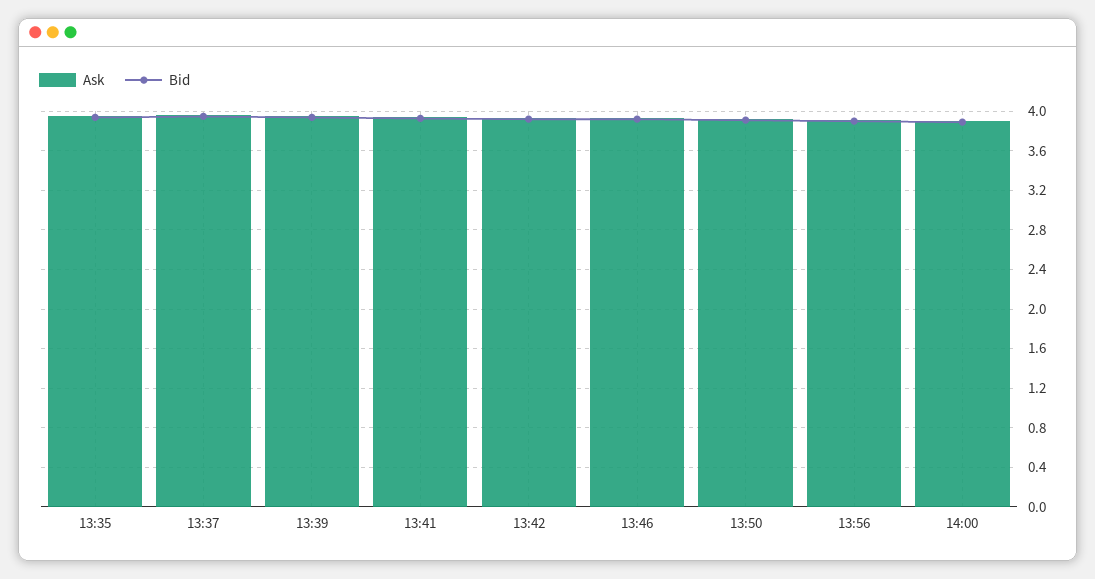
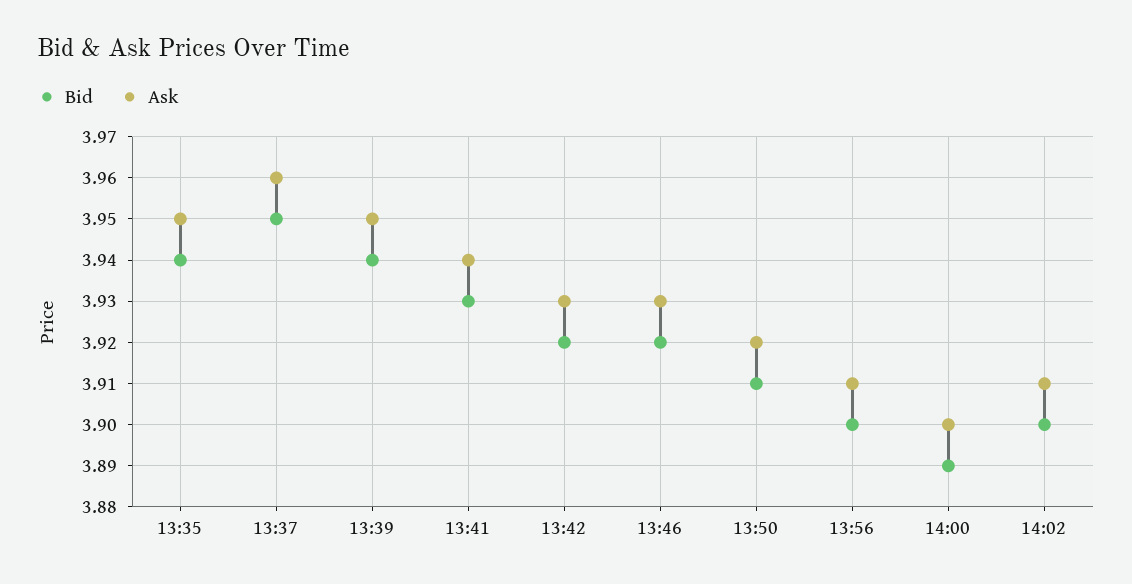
Bid, 14:02: none -> 3.9
Ask, 14:02: none -> 3.91

